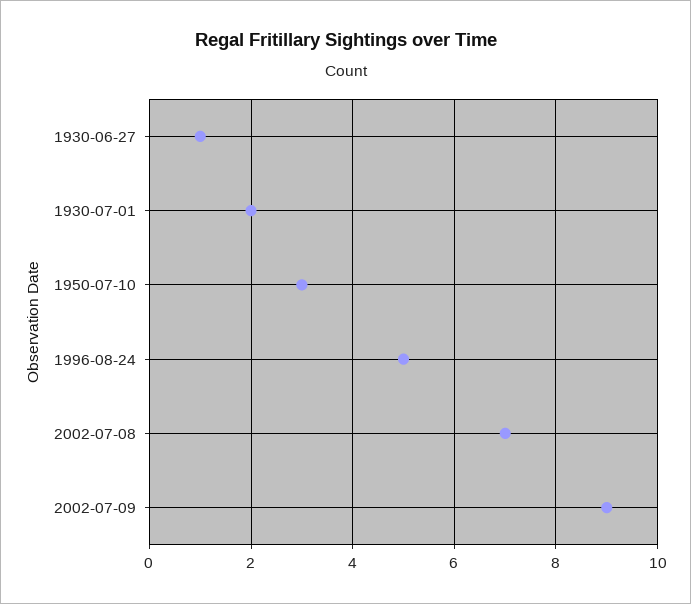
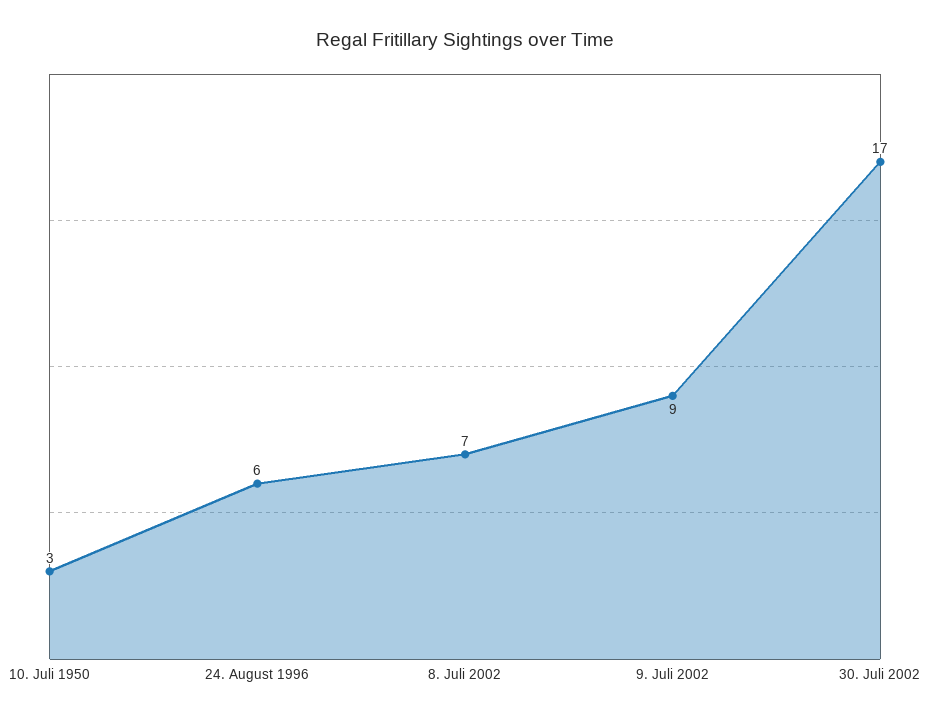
1930-06-27: 1 -> none
1930-07-01: 2 -> none
1996-08-24: 5 -> 6
30. Juli 2002: none -> 17

